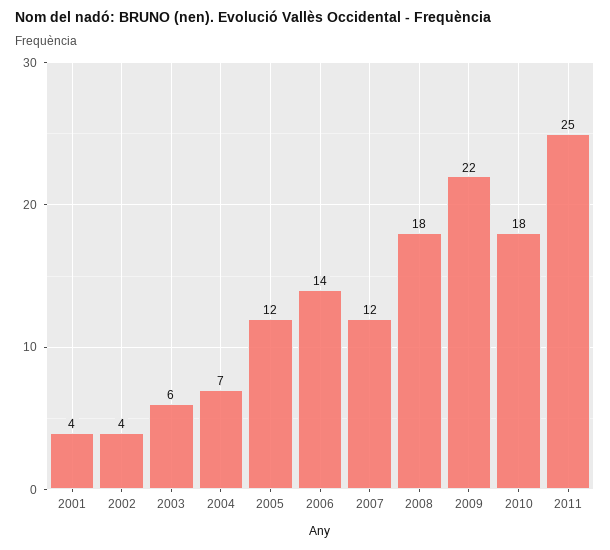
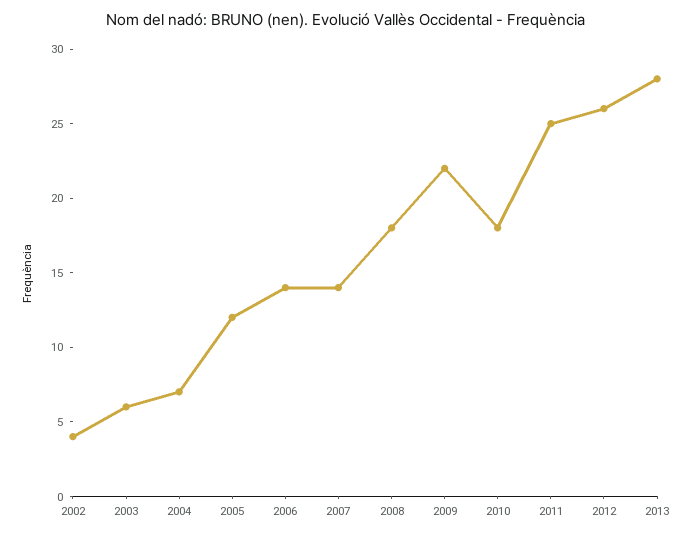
2001: 4 -> none
2007: 12 -> 14
2012: none -> 26
2013: none -> 28

